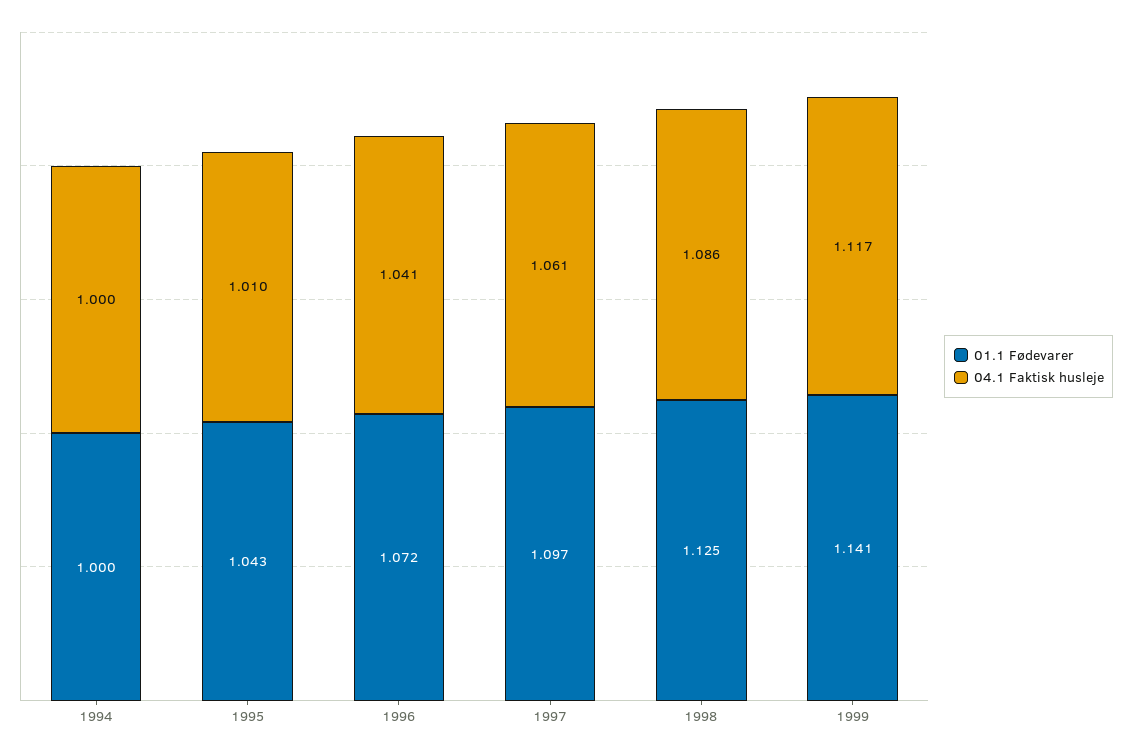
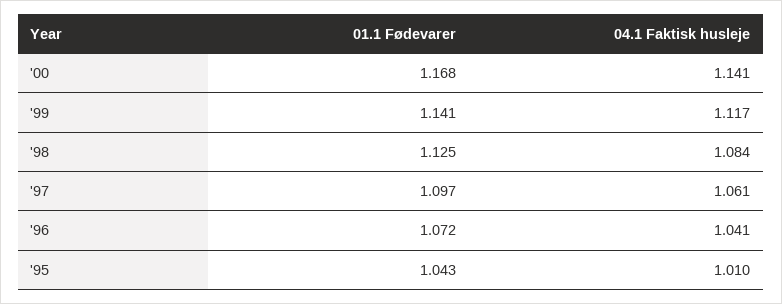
01.1 Fødevarer, 1994: 1 -> none
04.1 Faktisk husleje, 1994: 1 -> none
04.1 Faktisk husleje, 1998: 1.086 -> 1.084
01.1 Fødevarer, '00: none -> 1.168
04.1 Faktisk husleje, '00: none -> 1.141

